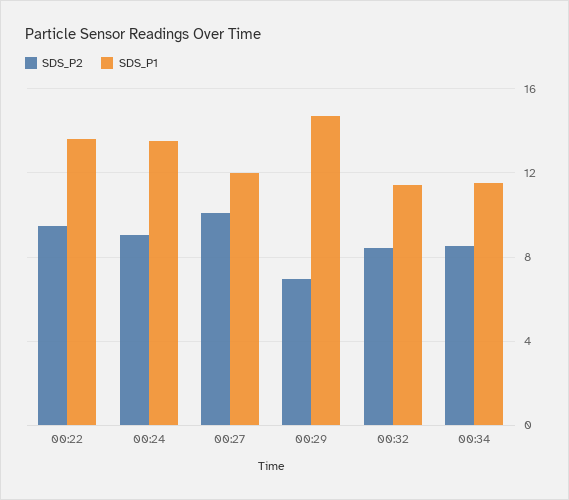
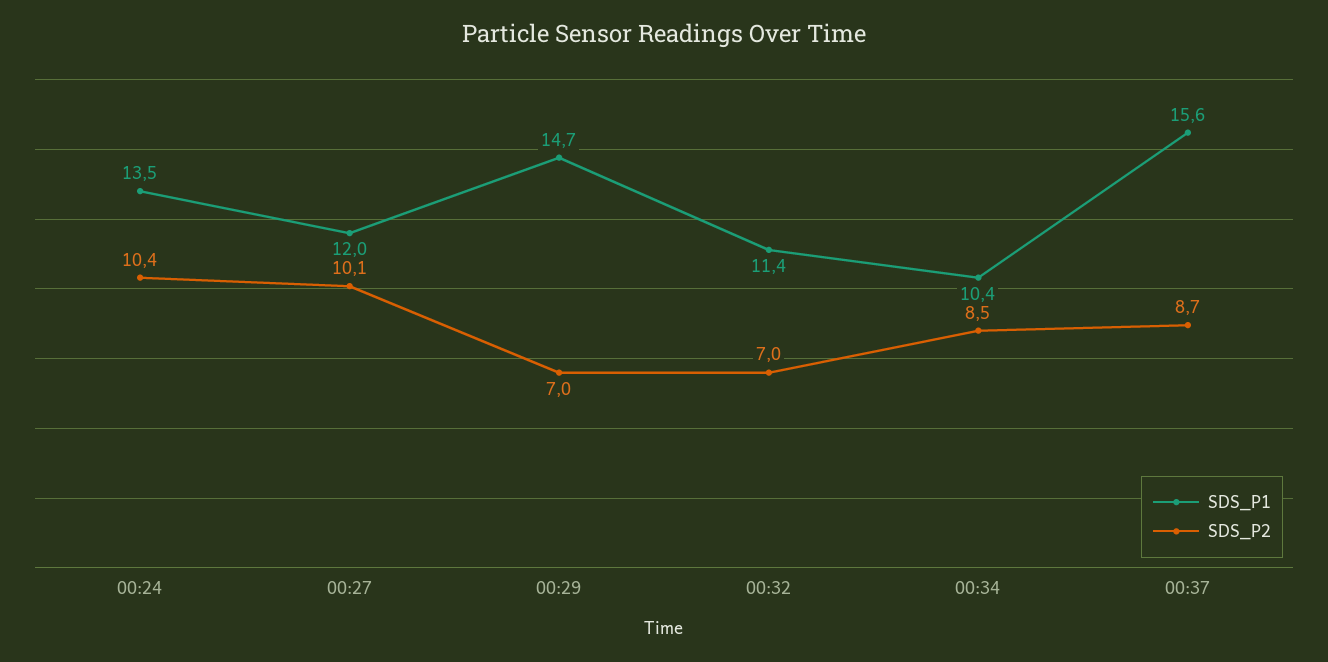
SDS_P2, 00:22: 9.5 -> none
SDS_P1, 00:22: 13.5 -> none
SDS_P2, 00:24: 9 -> 10.4
SDS_P2, 00:32: 8.5 -> 7
SDS_P1, 00:34: 11.5 -> 10.4
SDS_P1, 00:37: none -> 15.6
SDS_P2, 00:37: none -> 8.7

